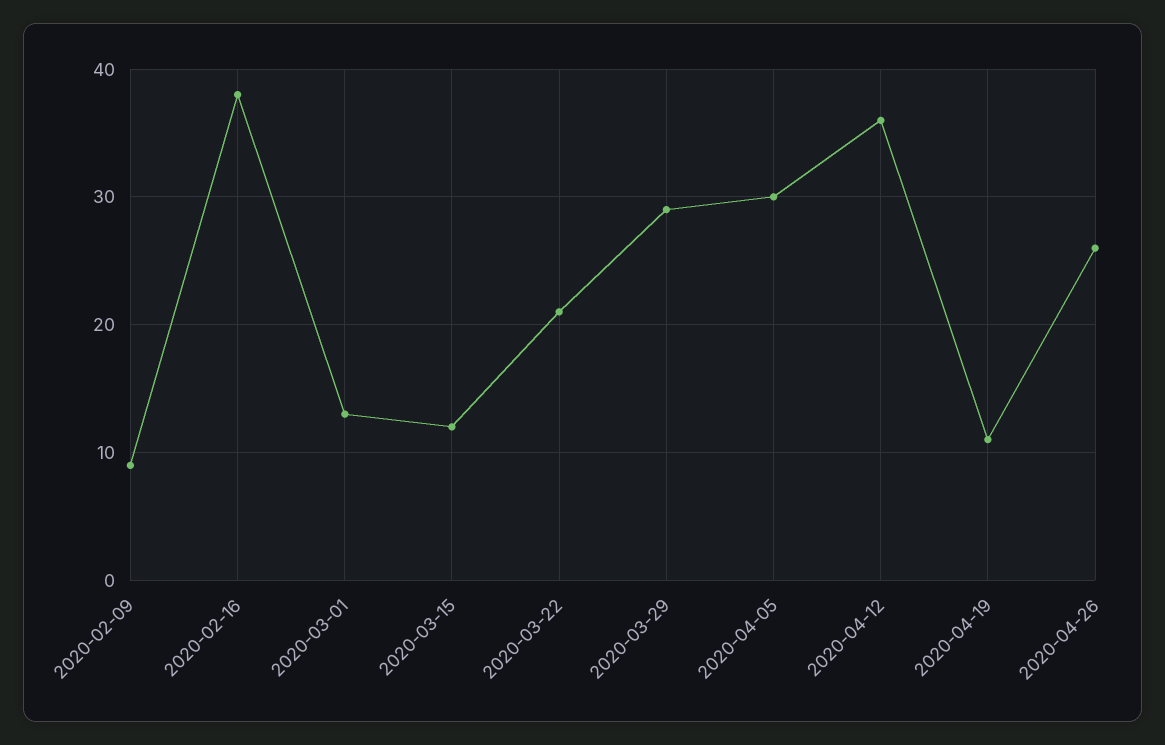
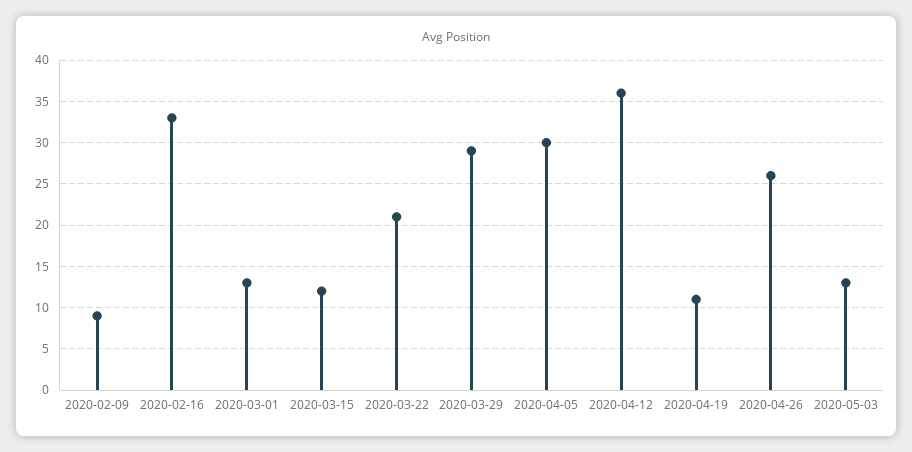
2020-02-16: 38 -> 33
2020-05-03: none -> 13

